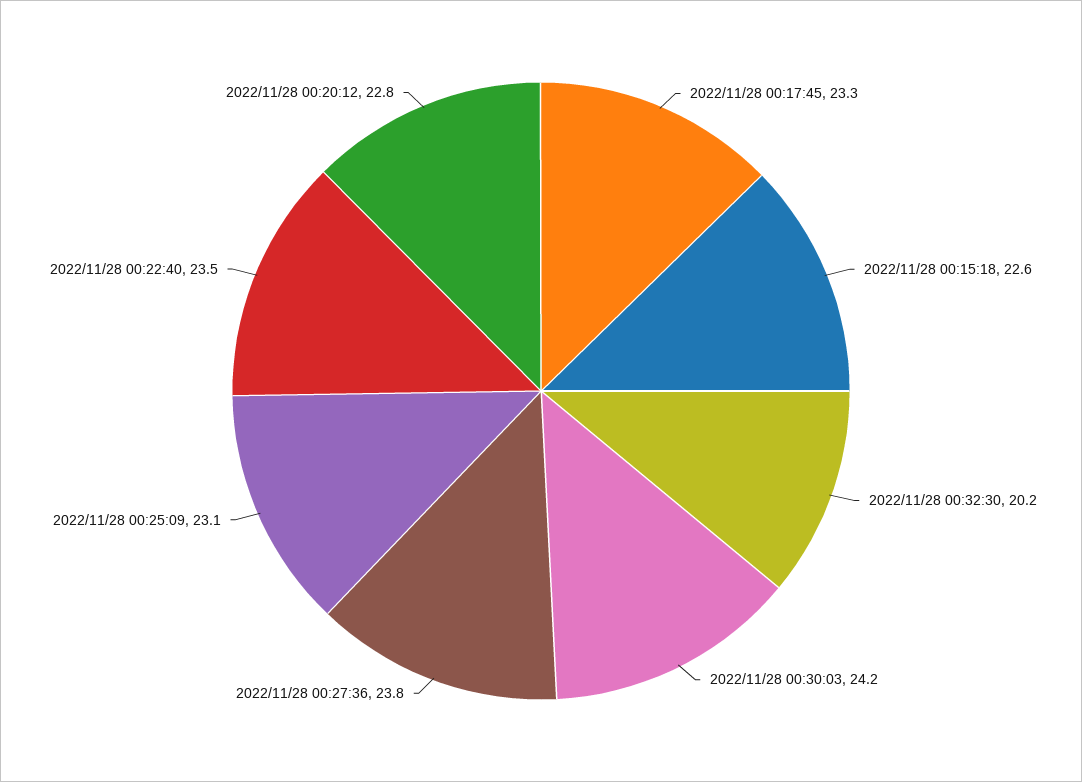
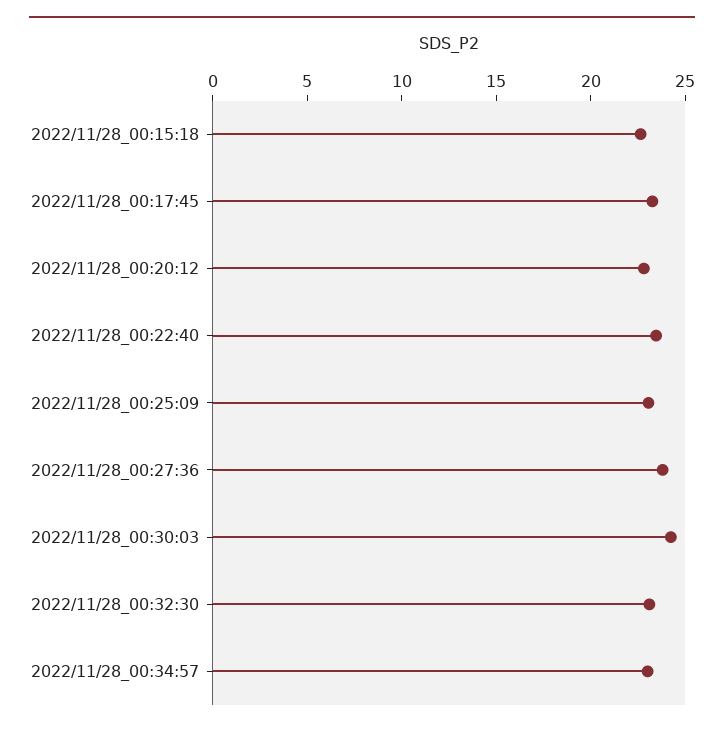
2022/11/28 00:32:30: 20.2 -> 23
2022/11/28_00:34:57: none -> 23

